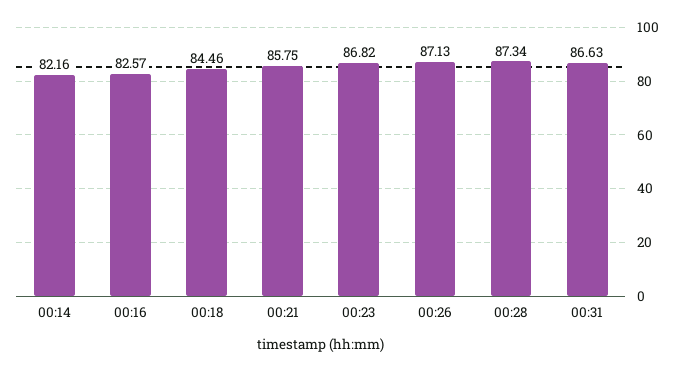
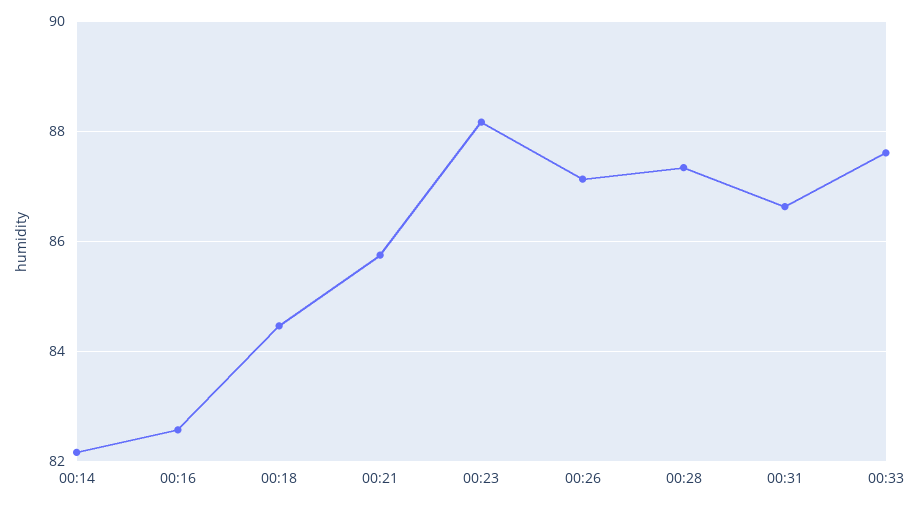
00:23: 86.82 -> 88.2
00:33: none -> 87.6

